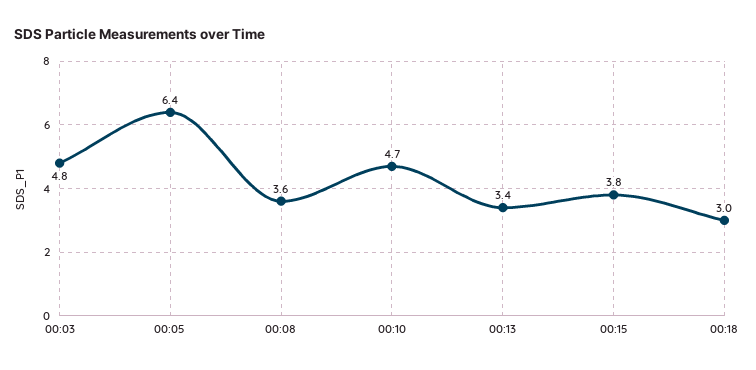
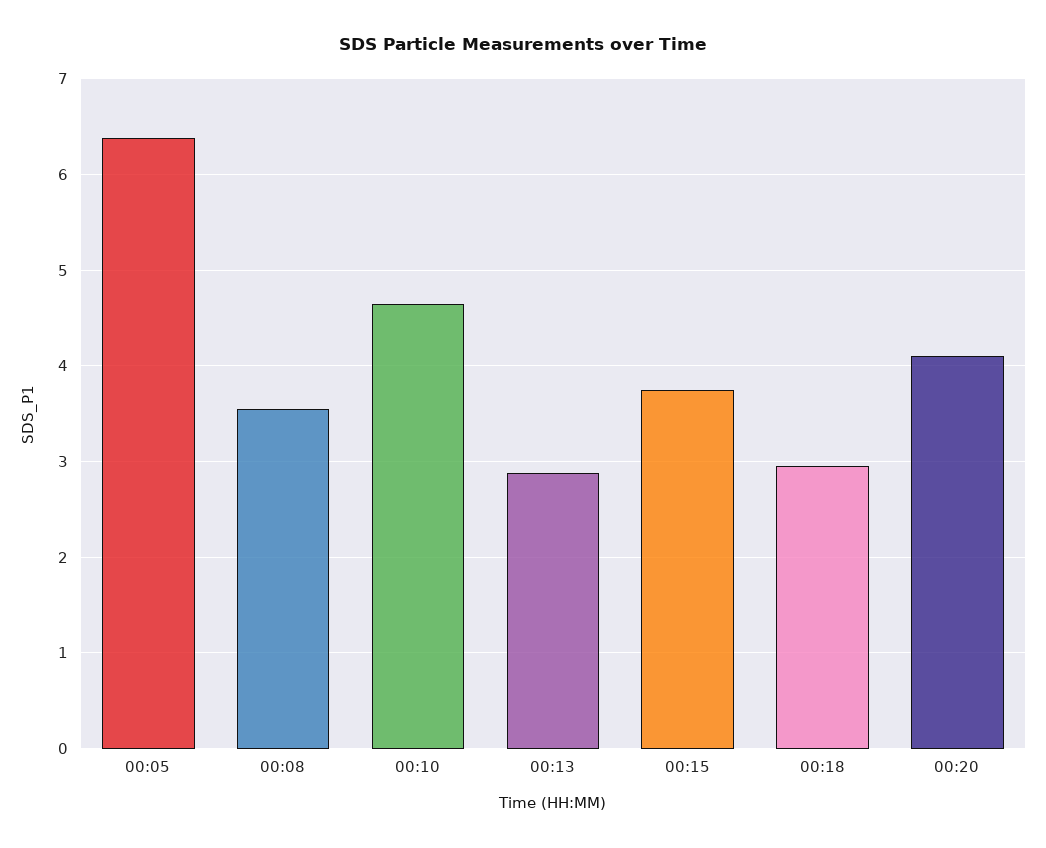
00:03: 4.8 -> none
00:13: 3.4 -> 2.9
00:20: none -> 4.1

